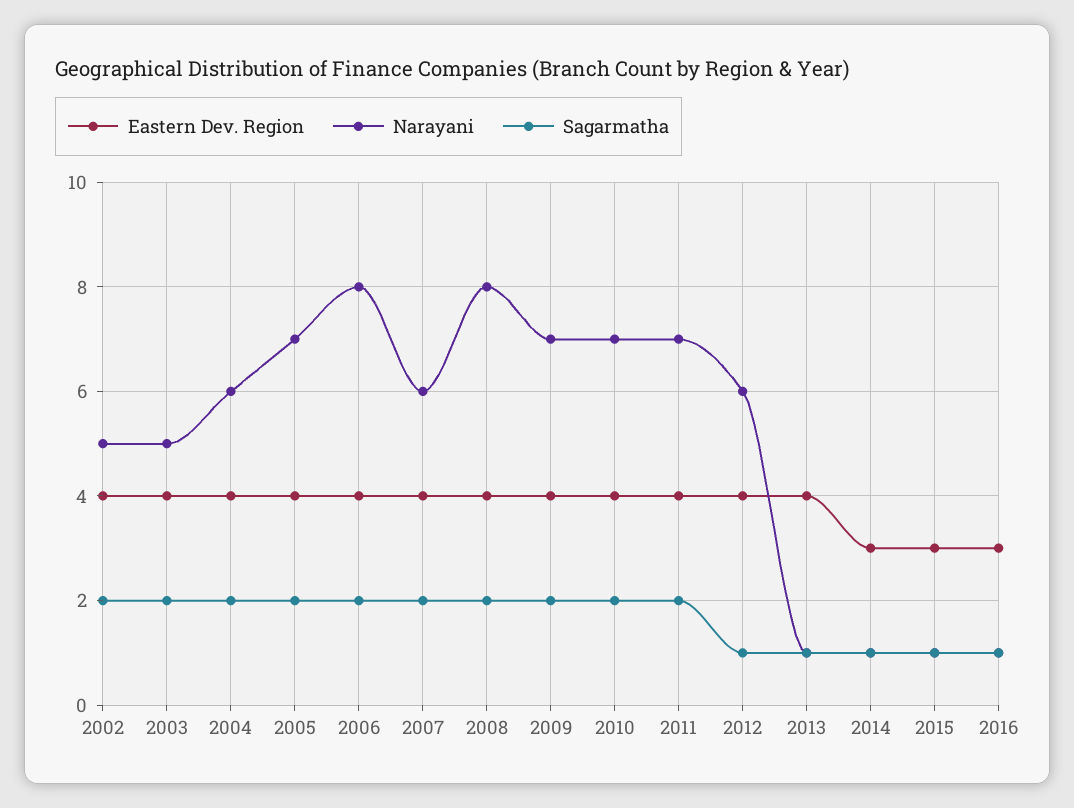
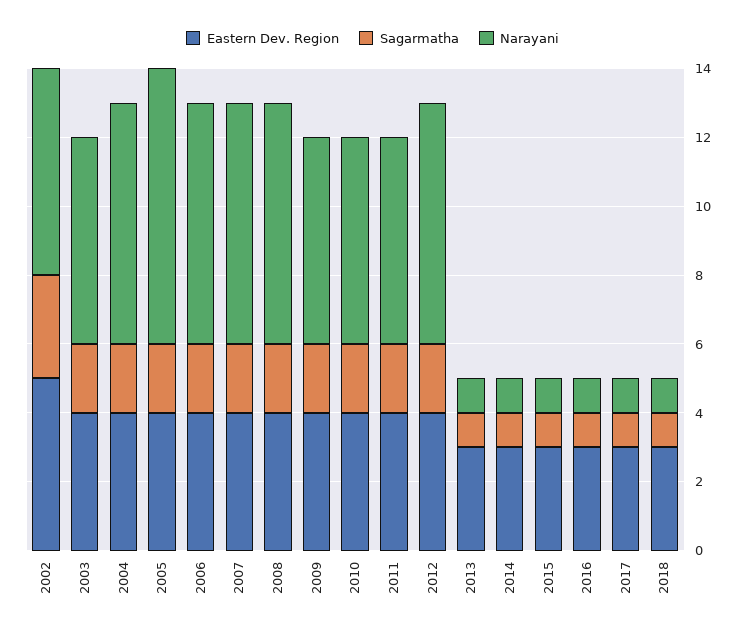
Eastern Dev. Region, 2002: 4 -> 5
Narayani, 2002: 5 -> 6
Sagarmatha, 2002: 2 -> 3
Narayani, 2003: 5 -> 6
Narayani, 2004: 6 -> 7
Narayani, 2005: 7 -> 8
Narayani, 2006: 8 -> 7
Narayani, 2007: 6 -> 7
Narayani, 2008: 8 -> 7
Narayani, 2009: 7 -> 6
Narayani, 2010: 7 -> 6
Narayani, 2011: 7 -> 6
Narayani, 2012: 6 -> 7
Sagarmatha, 2012: 1 -> 2
Eastern Dev. Region, 2013: 4 -> 3
Eastern Dev. Region, 2017: none -> 3
Sagarmatha, 2017: none -> 1
Narayani, 2017: none -> 1
Eastern Dev. Region, 2018: none -> 3
Sagarmatha, 2018: none -> 1
Narayani, 2018: none -> 1

